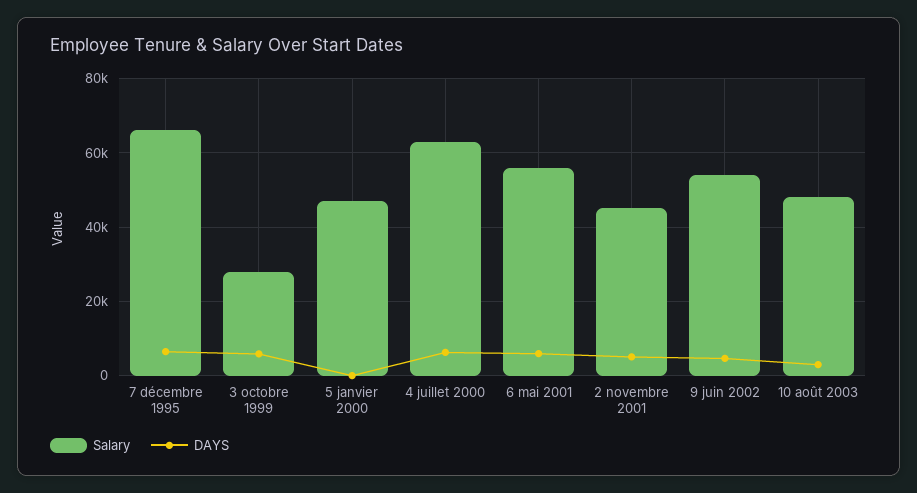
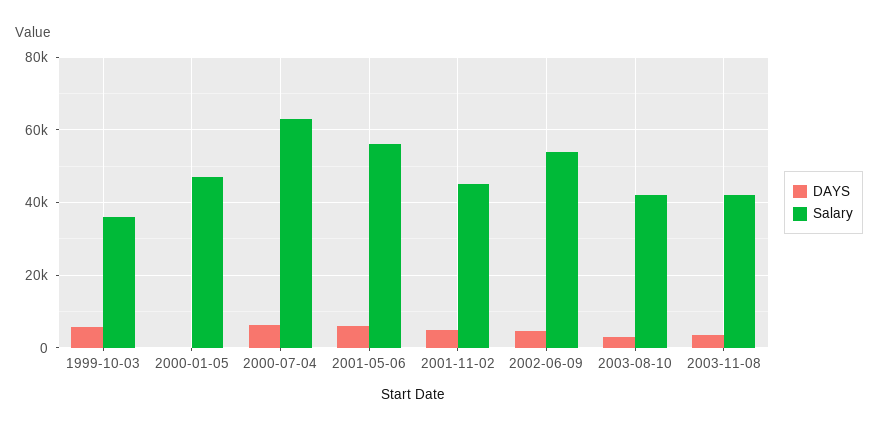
Salary, 7 décembre 1995: 66000 -> none
DAYS, 7 décembre 1995: 6000 -> none
Salary, 3 octobre 1999: 28000 -> 36000
Salary, 10 août 2003: 48000 -> 42000
DAYS, 2003-11-08: none -> 4000
Salary, 2003-11-08: none -> 42000

